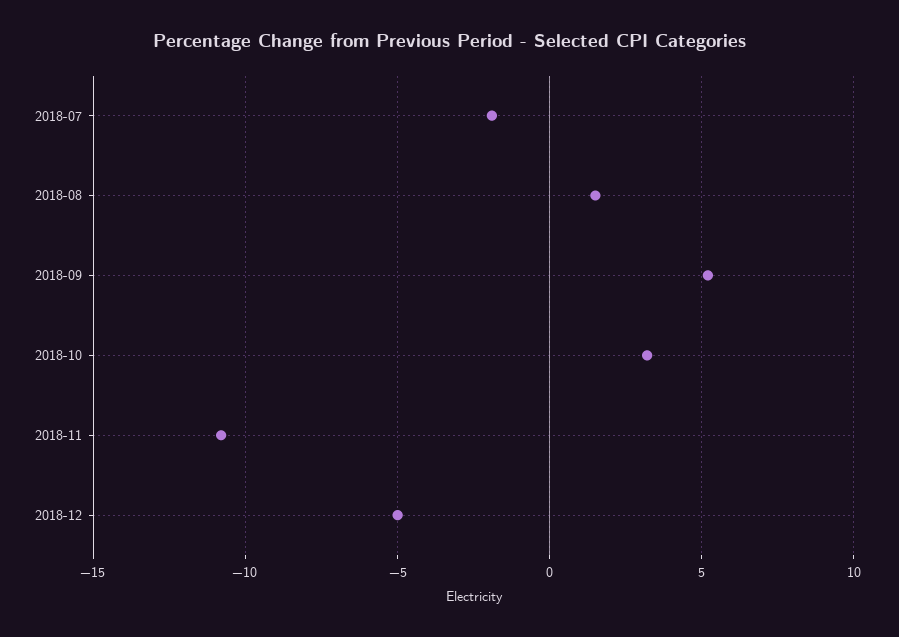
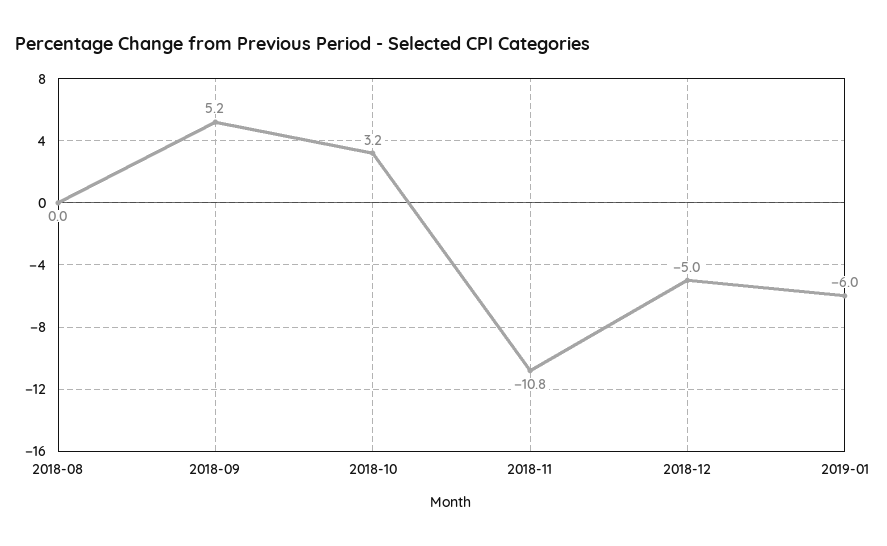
2018-07: -2 -> none
2018-08: 1.5 -> 0
2019-01: none -> -6

